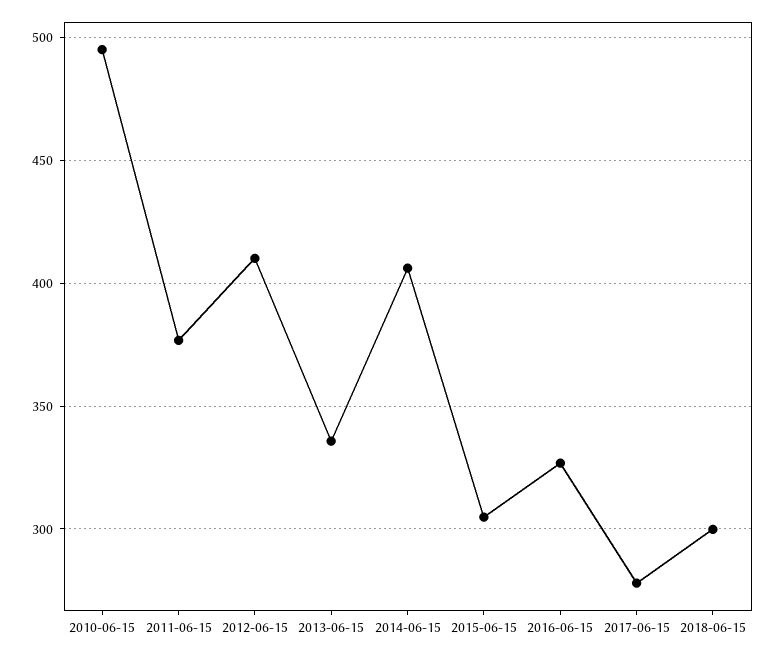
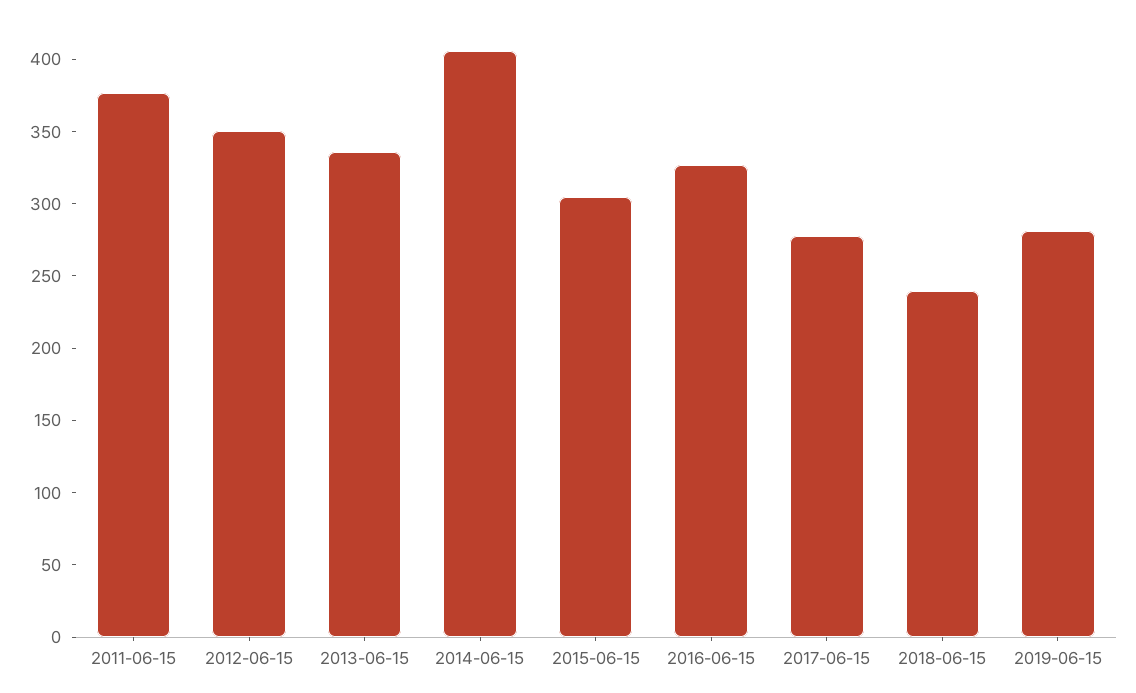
2010-06-15: 495 -> none
2012-06-15: 410 -> 350
2018-06-15: 300 -> 240
2019-06-15: none -> 280

